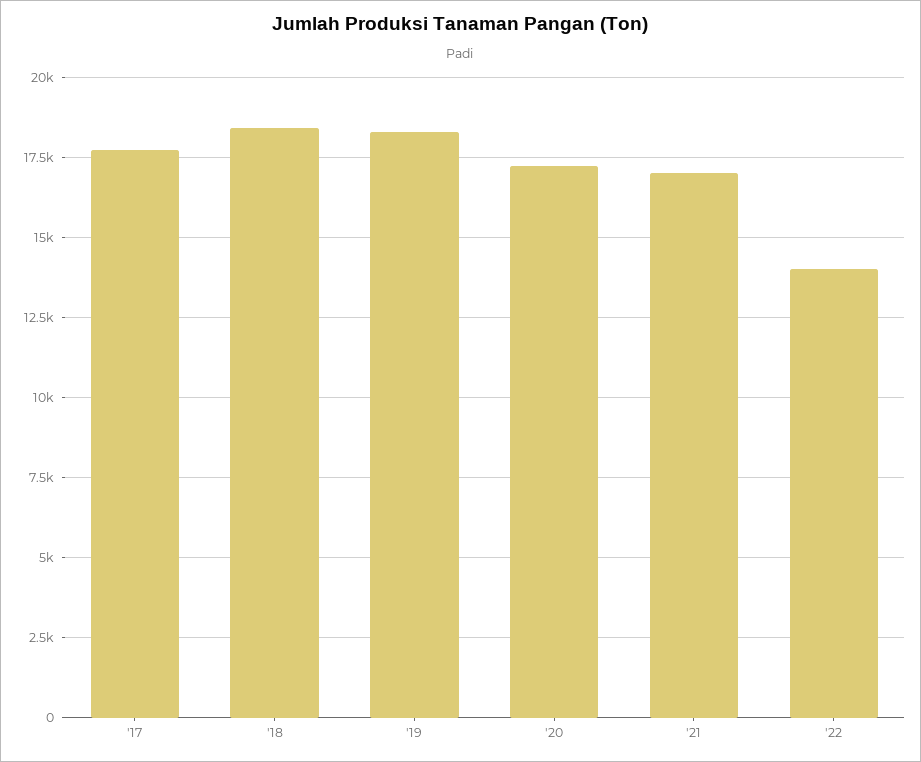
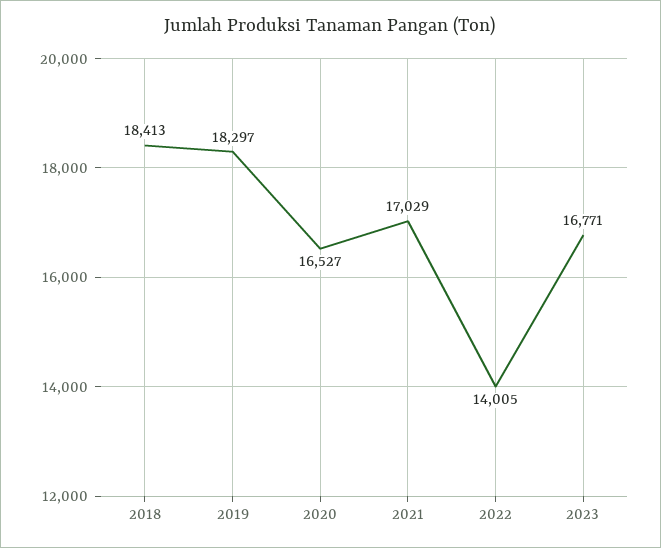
'17: 17750 -> none
'20: 17250 -> 16527
2023: none -> 16771

